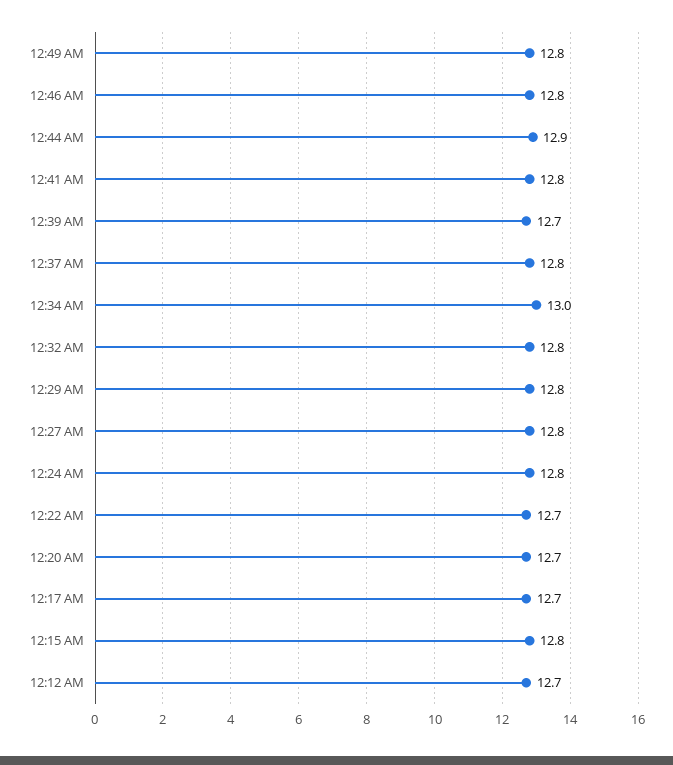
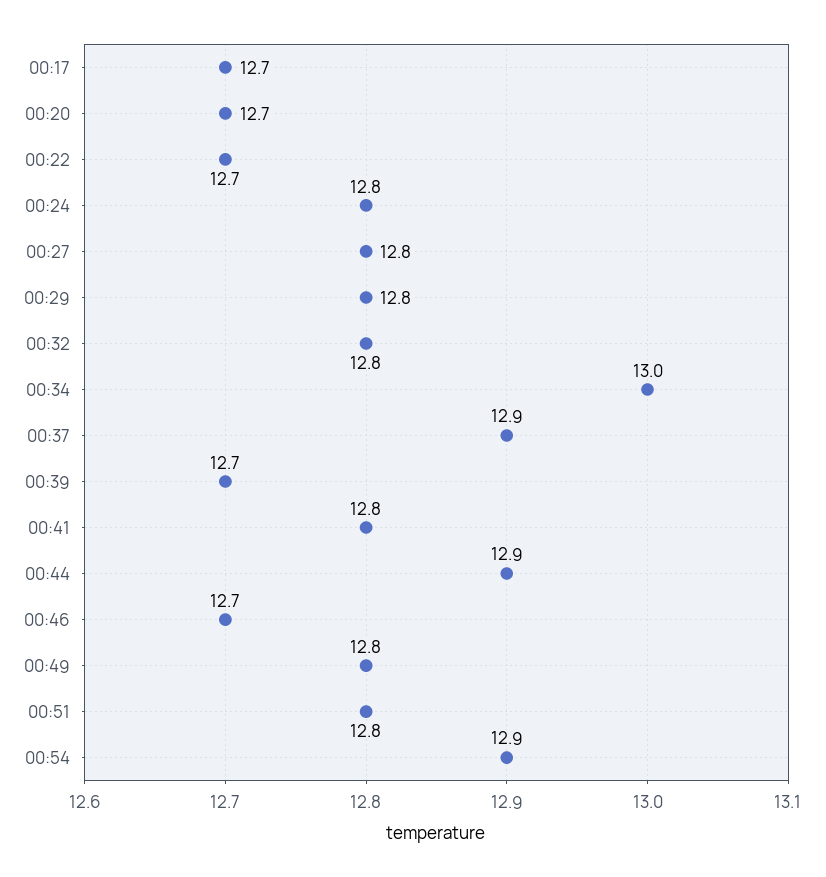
12:46 AM: 12.8 -> 12.7
12:37 AM: 12.8 -> 12.9
12:15 AM: 12.8 -> none
12:12 AM: 12.7 -> none
00:51: none -> 12.8
00:54: none -> 12.9

